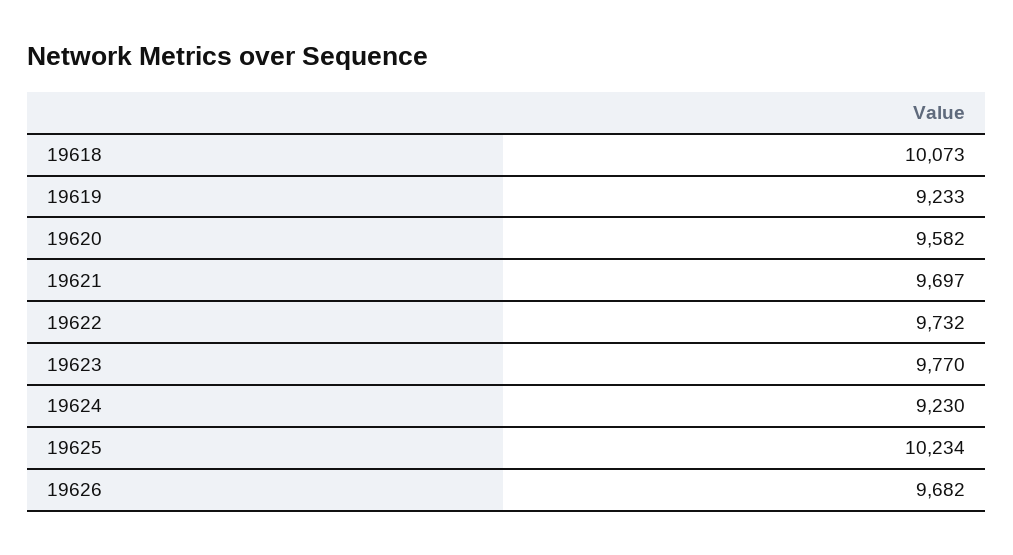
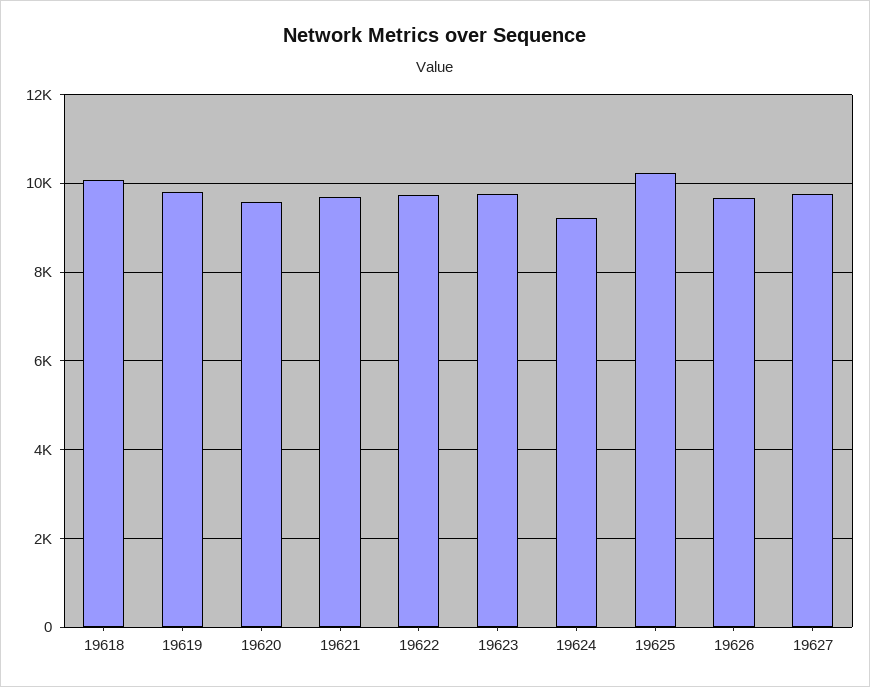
19619: 9233 -> 9800
19627: none -> 9800

